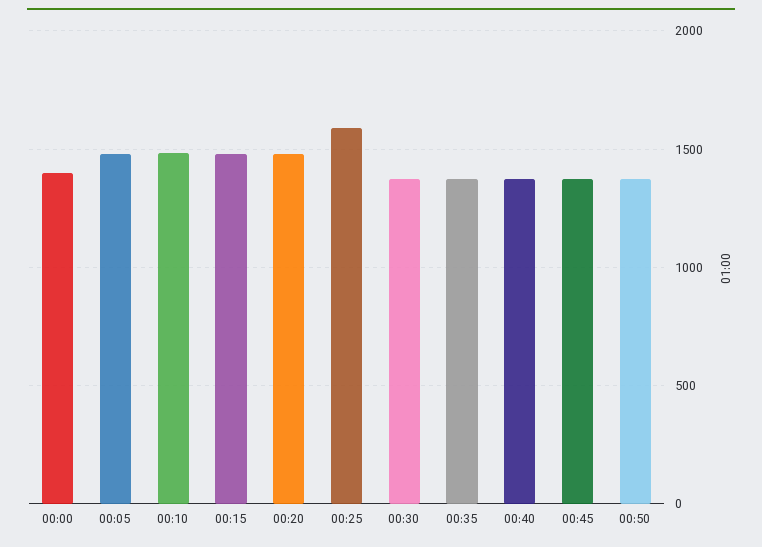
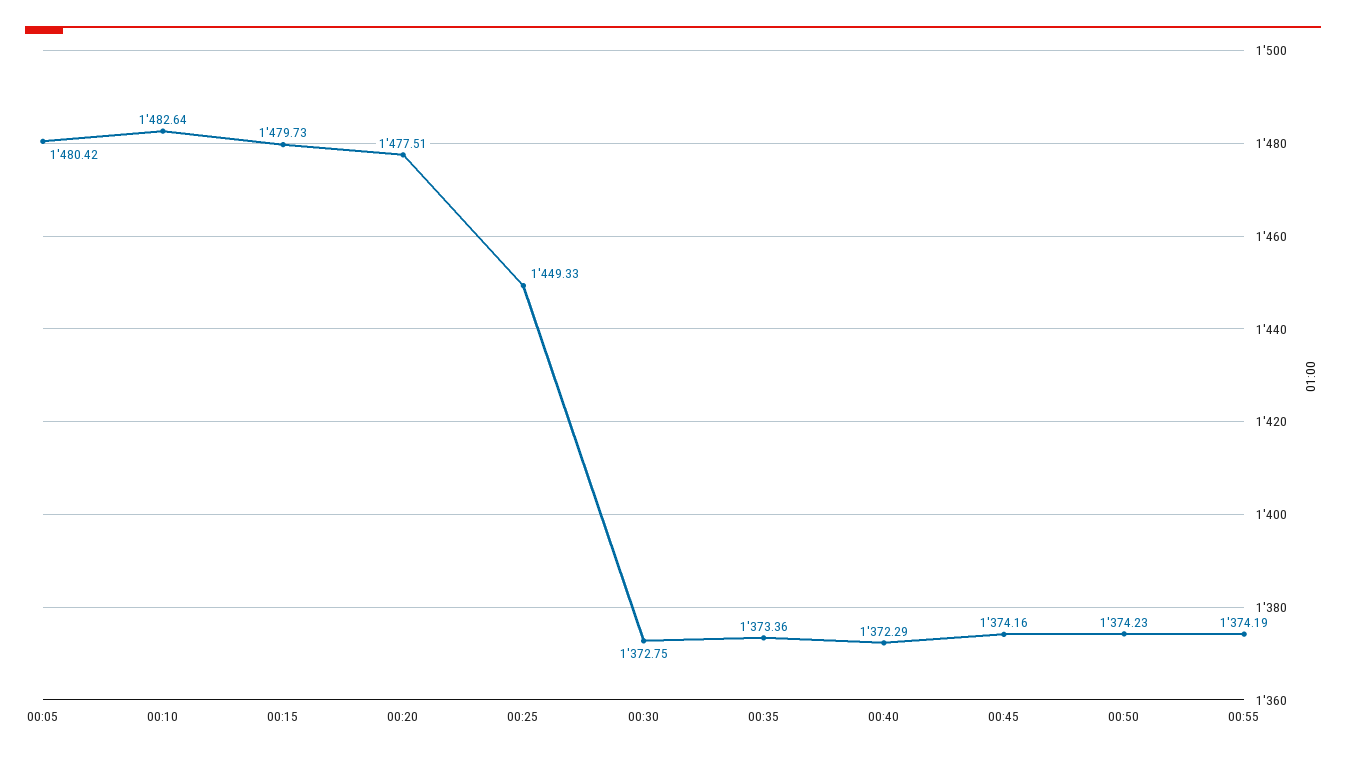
00:00: 1400 -> none
00:25: 1600 -> 1449.33
00:55: none -> 1374.19

